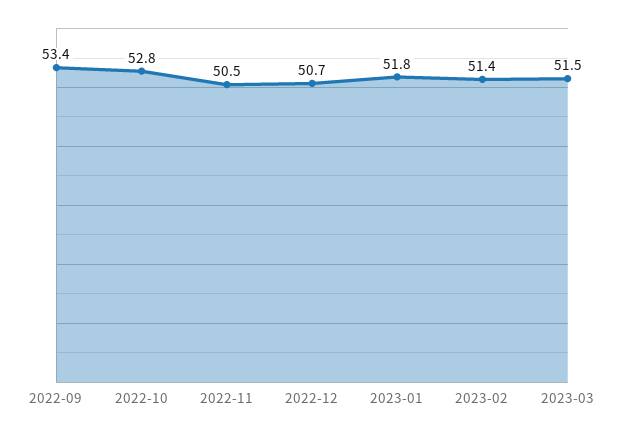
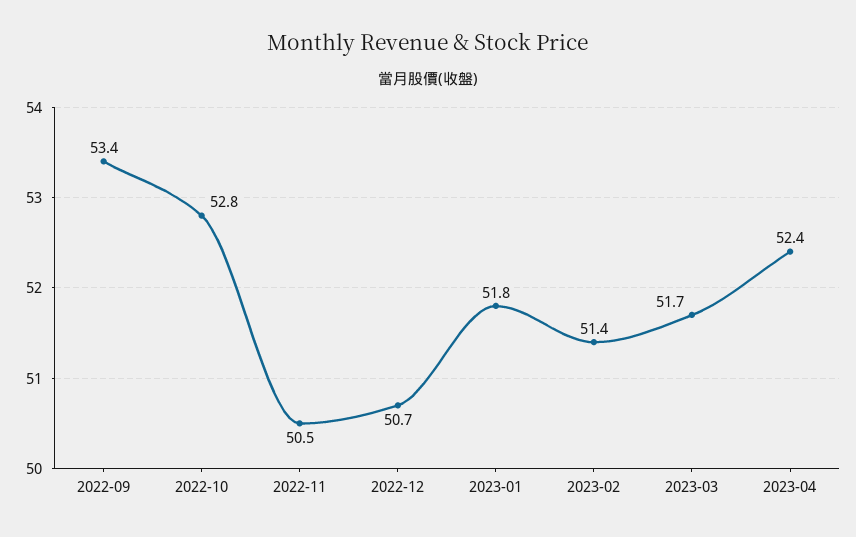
2023-03: 51.5 -> 51.7
2023-04: none -> 52.4

